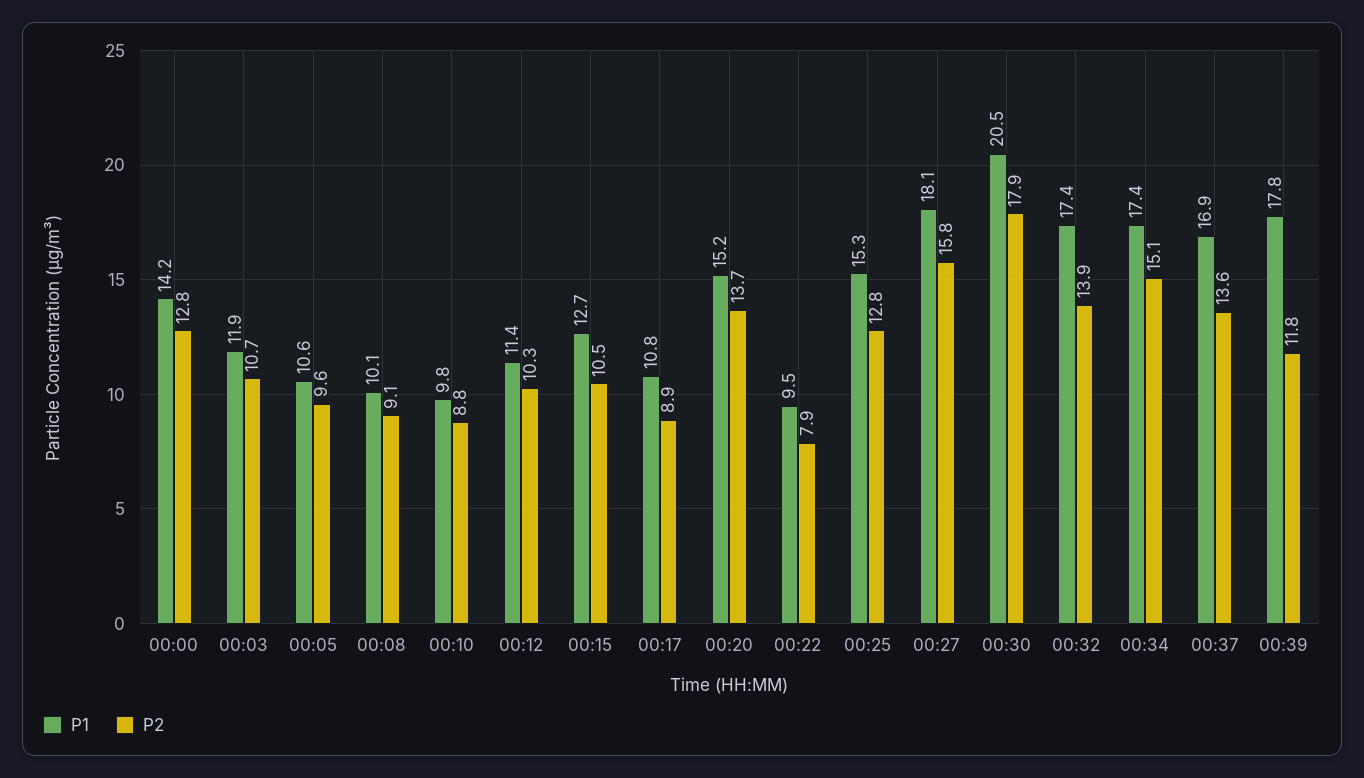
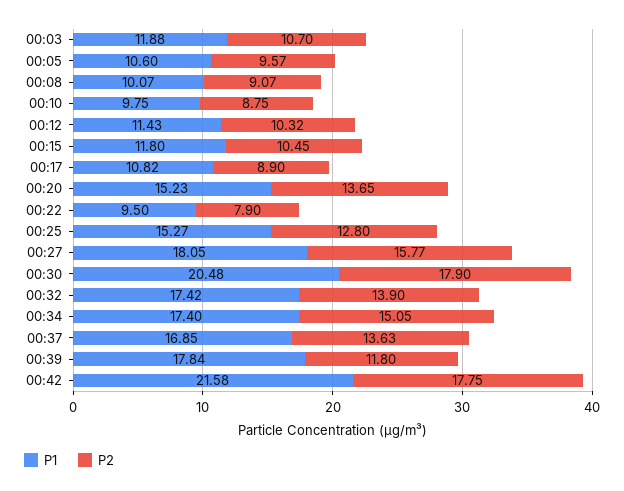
P1, 00:00: 14.2 -> none
P2, 00:00: 12.8 -> none
P1, 00:15: 12.7 -> 11.8
P1, 00:42: none -> 21.58
P2, 00:42: none -> 17.75

